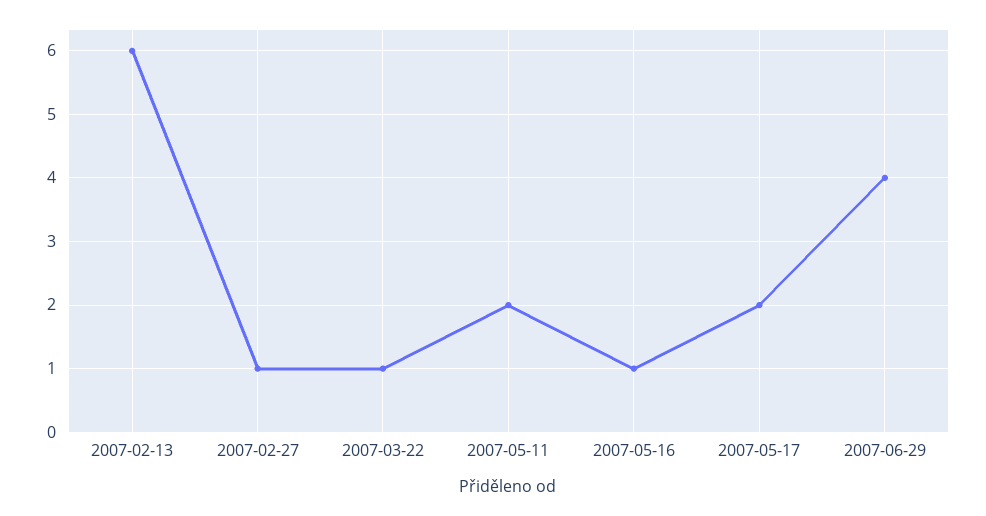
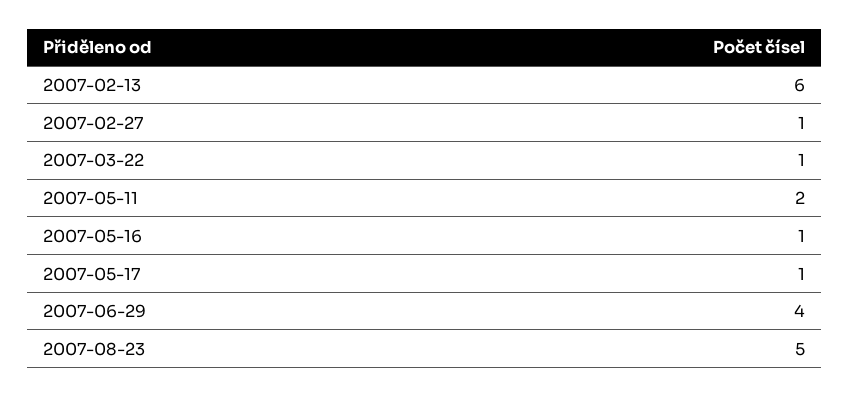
2007-05-17: 2 -> 1
2007-08-23: none -> 5

